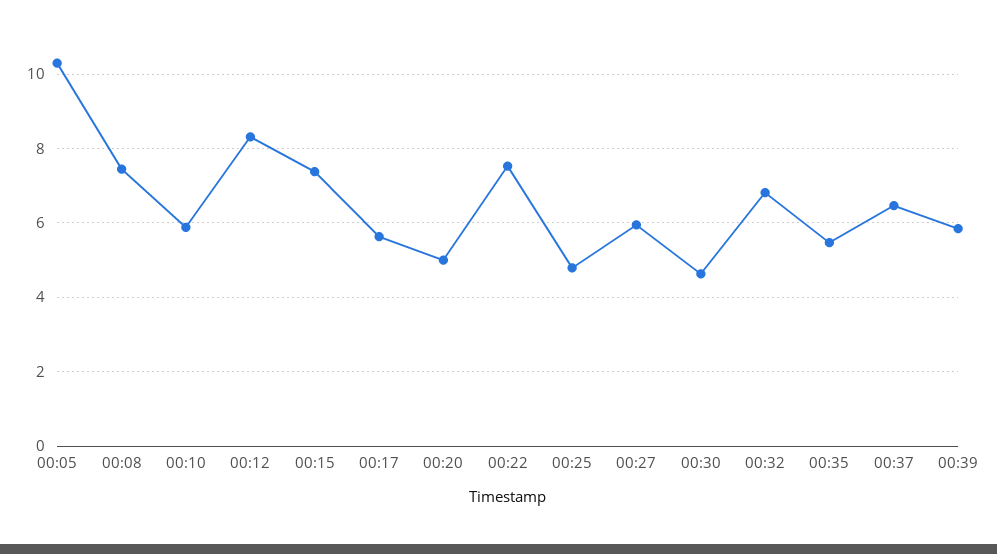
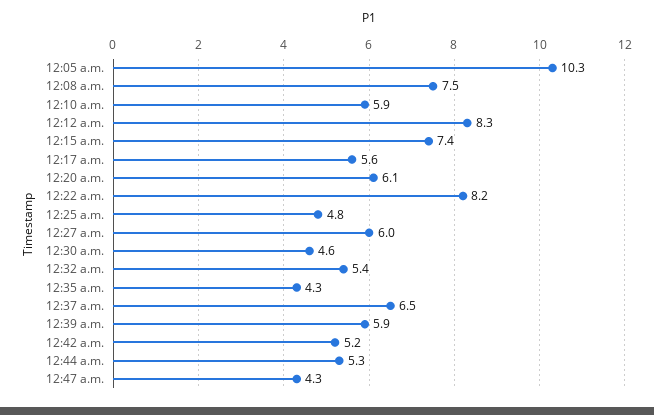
00:20: 5 -> 6.1
00:22: 7.6 -> 8.2
00:32: 6.8 -> 5.4
00:35: 5.4 -> 4.3
12:42 a.m.: none -> 5.2
12:44 a.m.: none -> 5.3
12:47 a.m.: none -> 4.3

